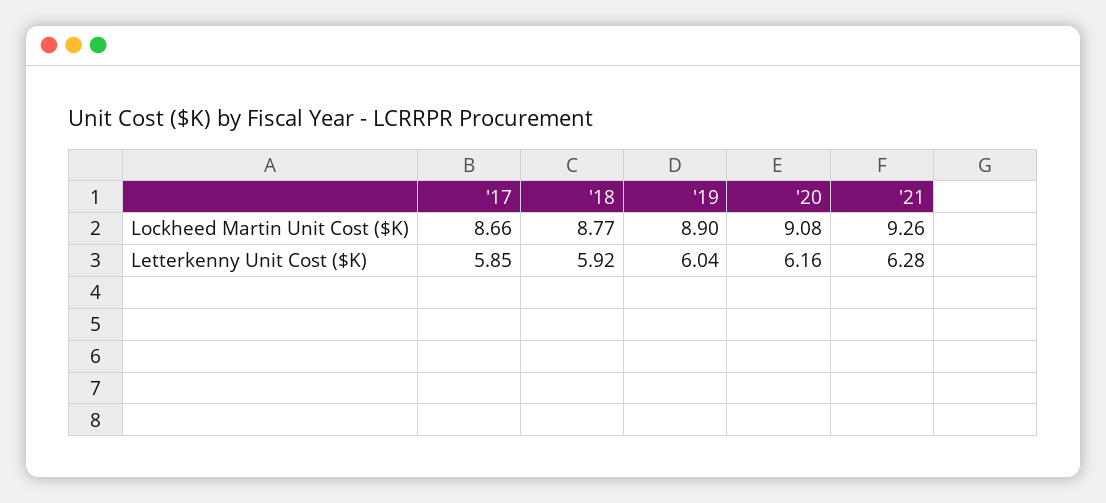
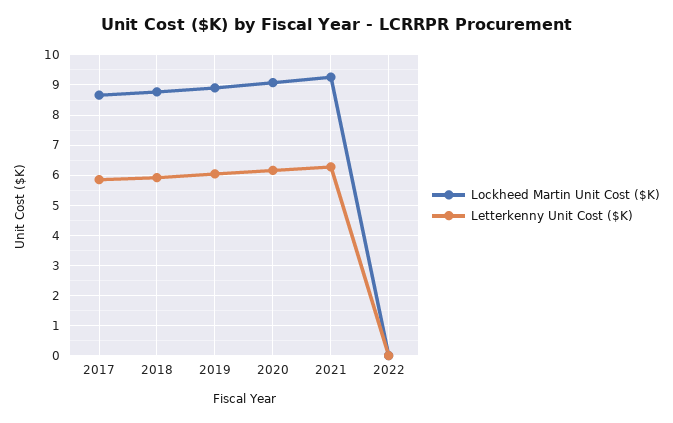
Lockheed Martin Unit Cost ($K), 2022: none -> 0
Letterkenny Unit Cost ($K), 2022: none -> 0

